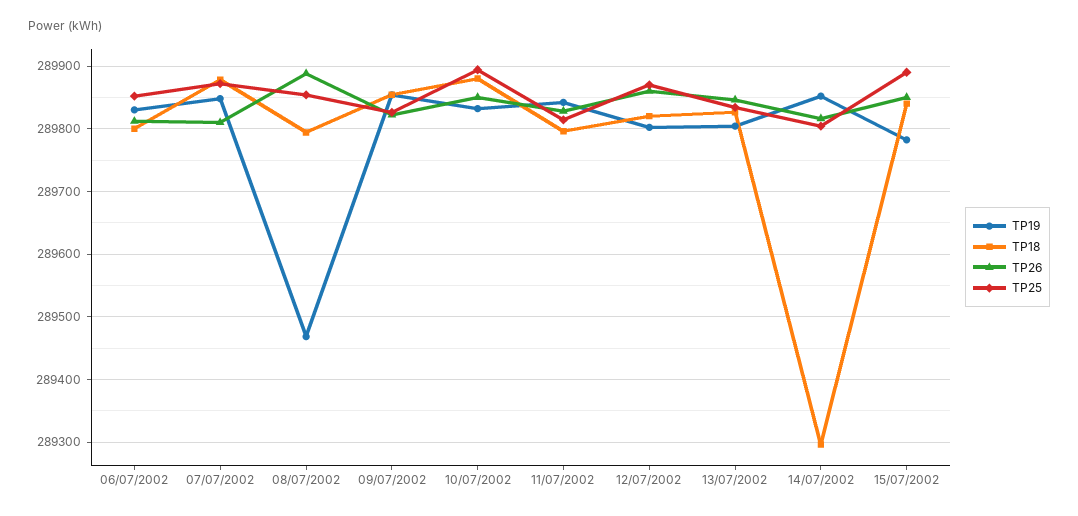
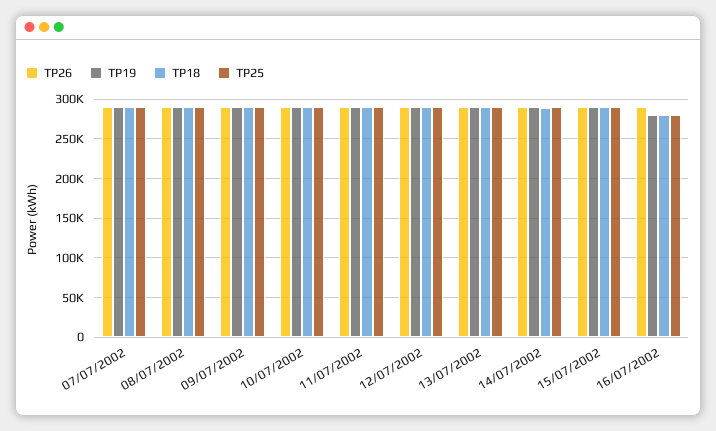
TP19, 06/07/2002: 289830 -> none
TP18, 06/07/2002: 289800 -> none
TP26, 06/07/2002: 289810 -> none
TP25, 06/07/2002: 289850 -> none
TP26, 16/07/2002: none -> 290000
TP19, 16/07/2002: none -> 280000
TP18, 16/07/2002: none -> 280000
TP25, 16/07/2002: none -> 280000

